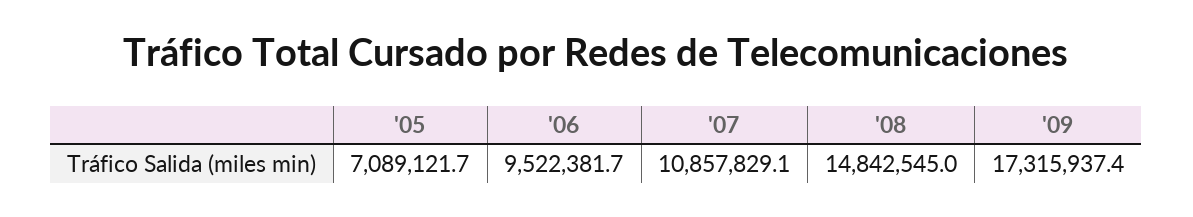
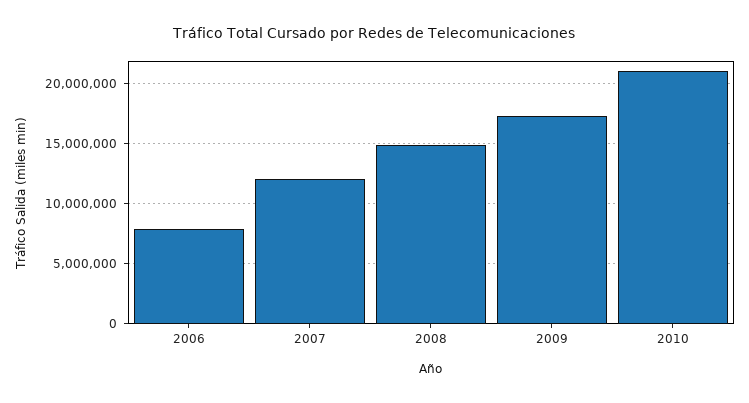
'05: 7089121.7 -> none
'06: 9522381.7 -> 8000000
'07: 10857829.1 -> 12000000
2010: none -> 21000000

